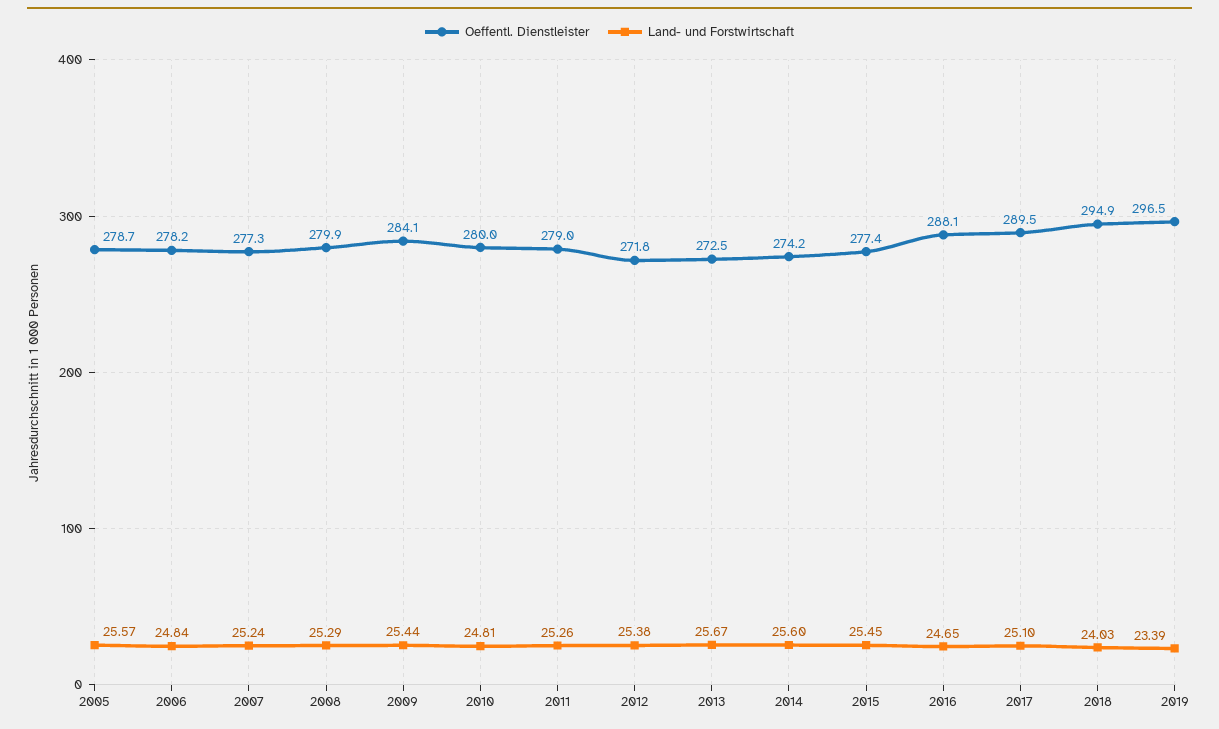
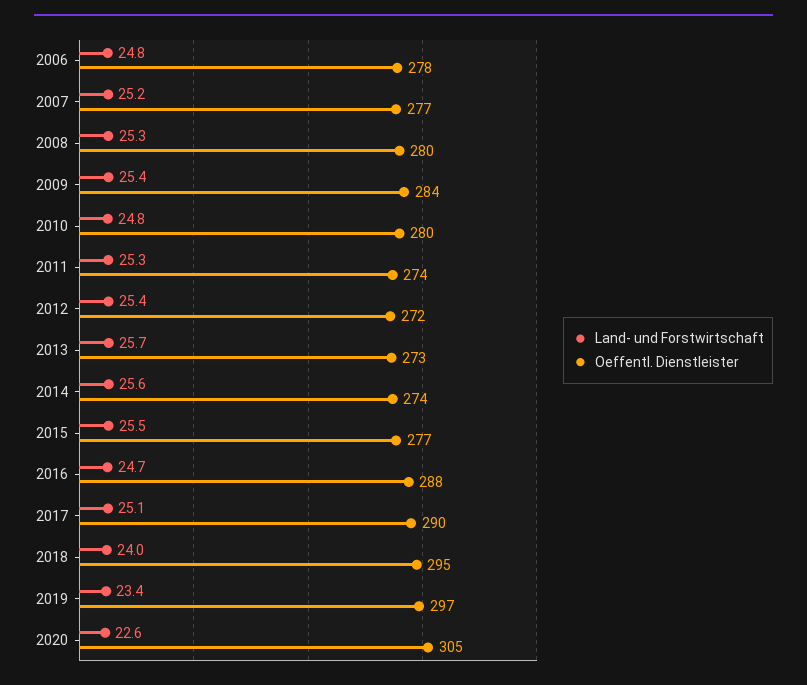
Oeffentl. Dienstleister, 2005: 278.7 -> none
Land- und Forstwirtschaft, 2005: 25.57 -> none
Oeffentl. Dienstleister, 2011: 279 -> 274
Land- und Forstwirtschaft, 2020: none -> 22.6
Oeffentl. Dienstleister, 2020: none -> 305

